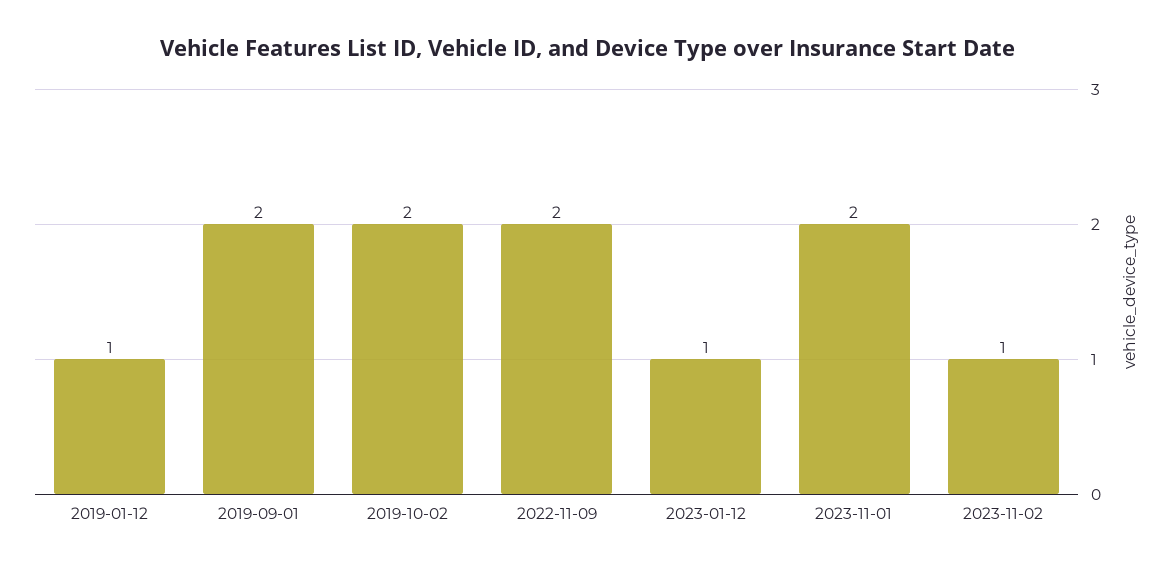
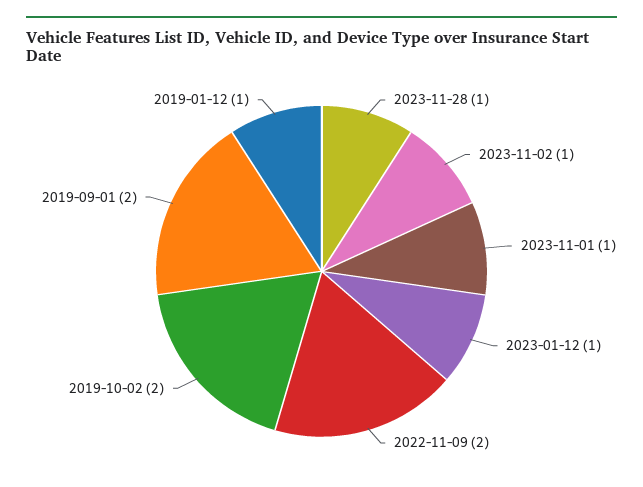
2023-11-01: 2 -> 1
2023-11-28: none -> 1

